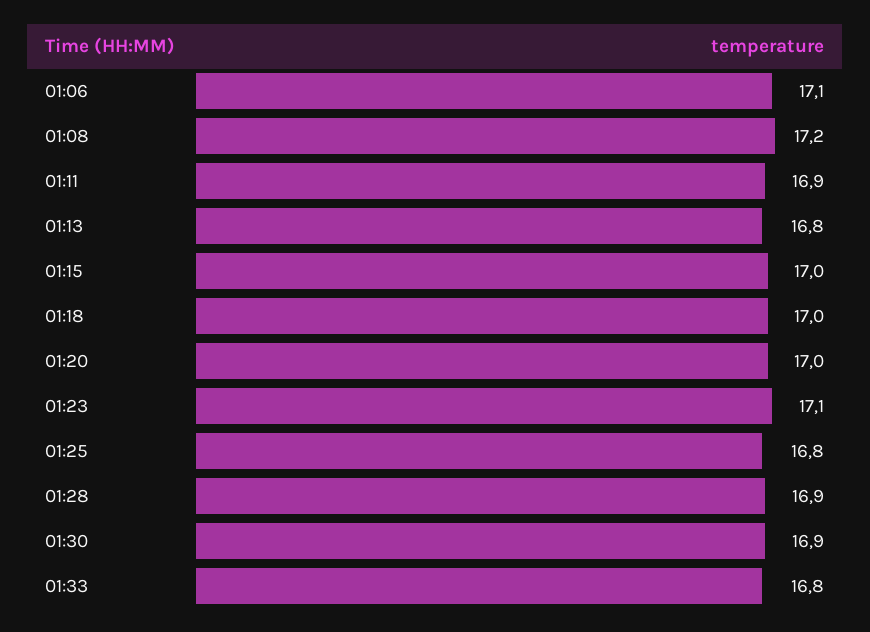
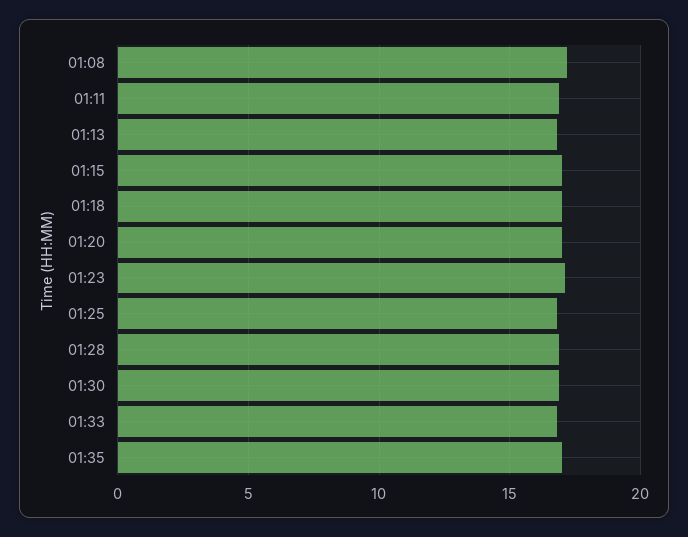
01:06: 17.1 -> none
01:35: none -> 17

